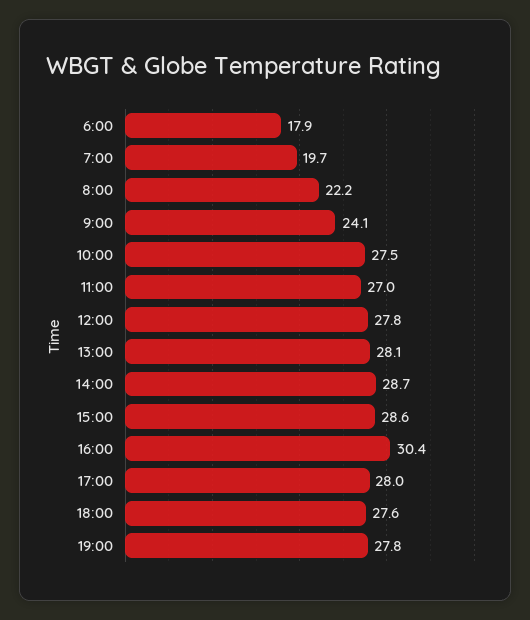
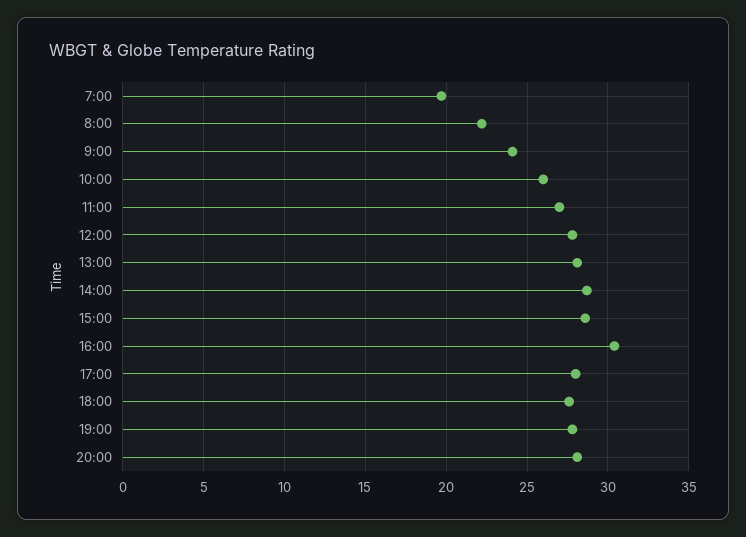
6:00: 17.9 -> none
10:00: 27.5 -> 26
20:00: none -> 28

